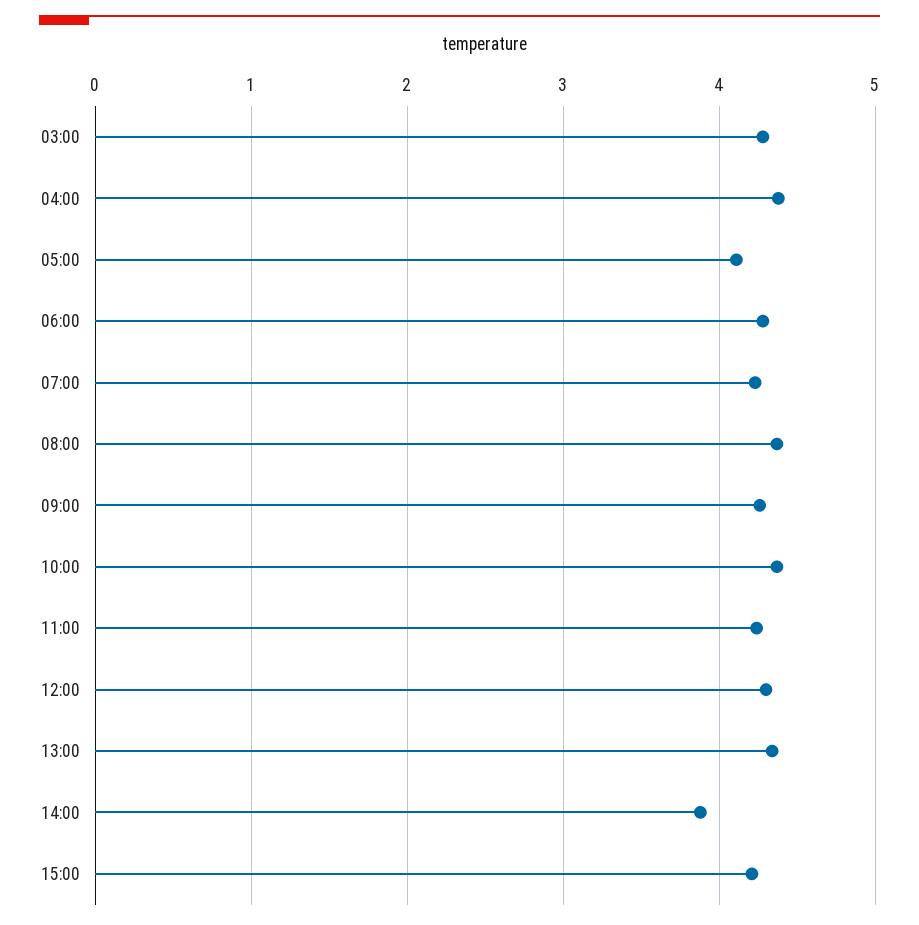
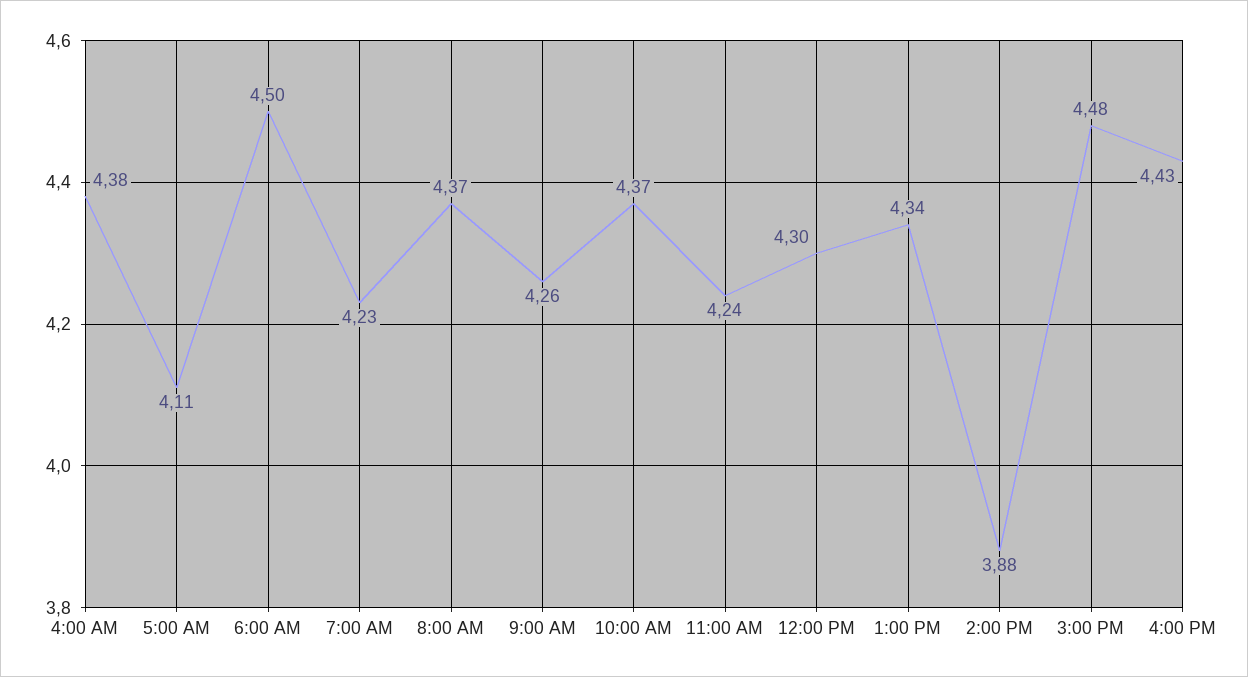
03:00: 4.3 -> none
06:00: 4.3 -> 4.5
15:00: 4.2 -> 4.48
4:00 PM: none -> 4.43

